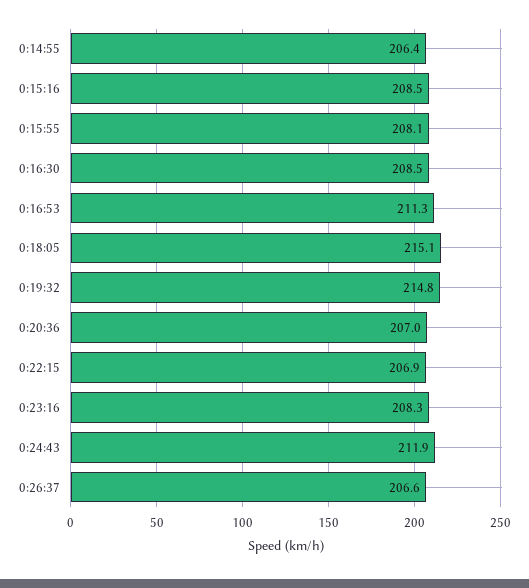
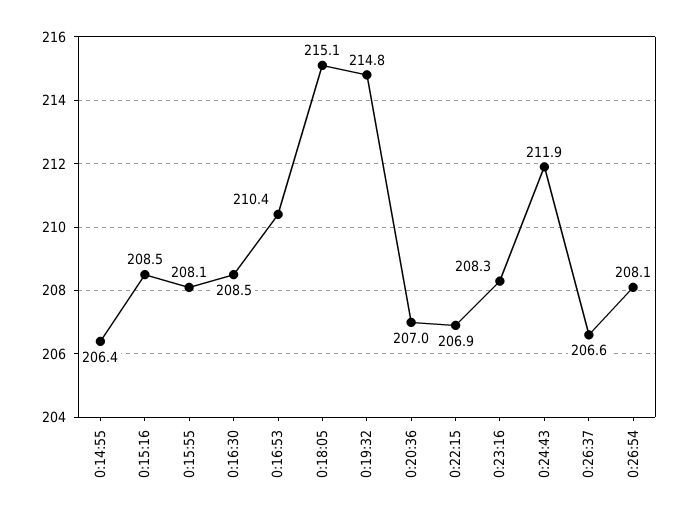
0:16:53: 211.3 -> 210.4
0:26:54: none -> 208.1

